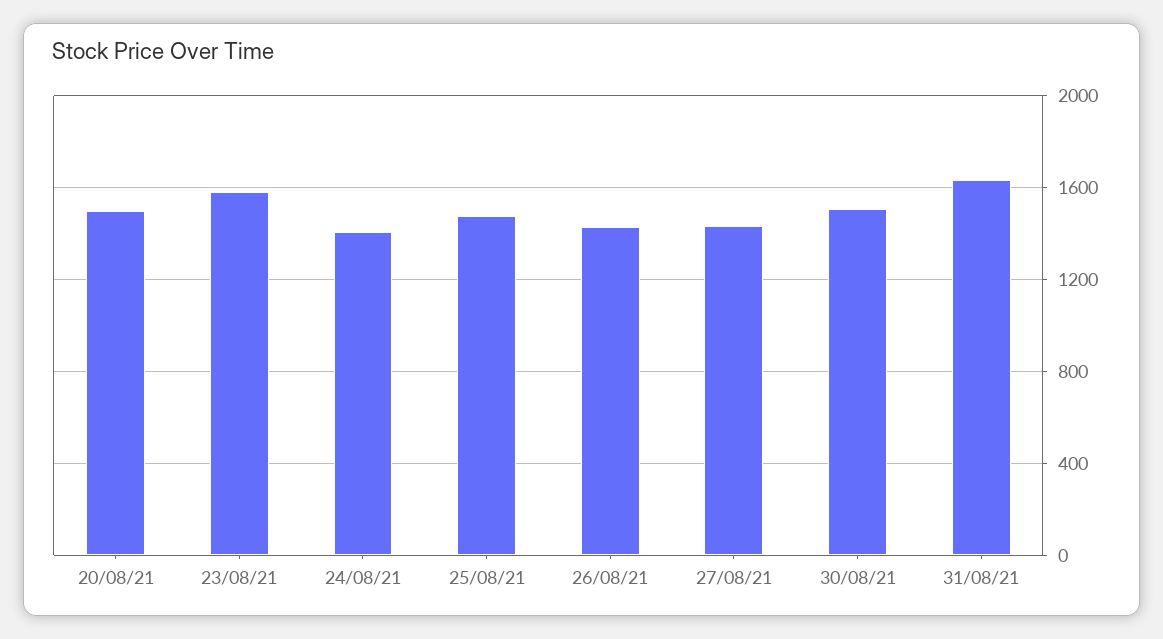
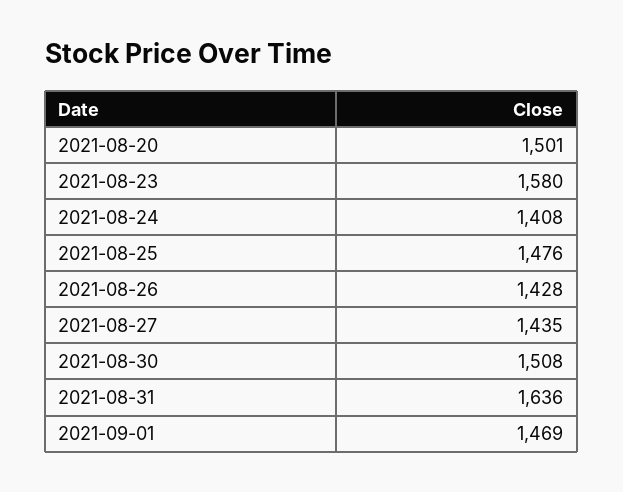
2021-09-01: none -> 1469

